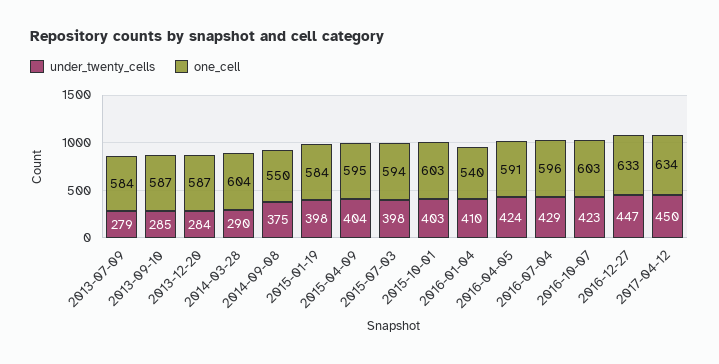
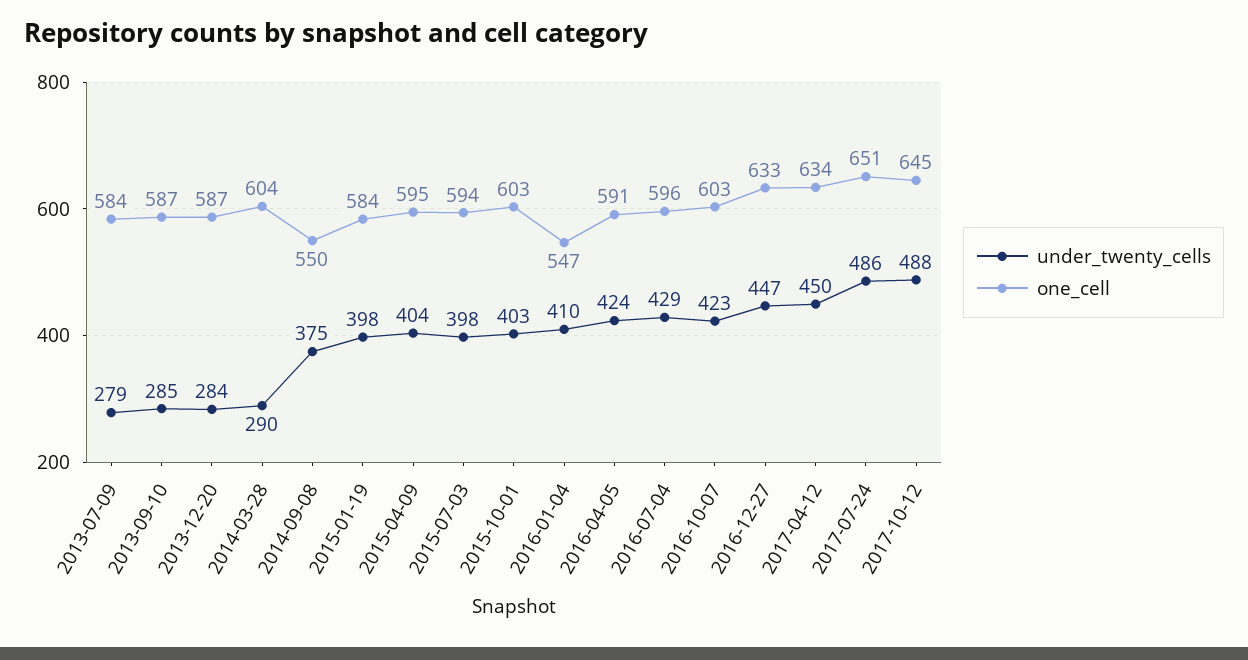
one_cell, 2016-01-04: 540 -> 547
under_twenty_cells, 2017-07-24: none -> 486
one_cell, 2017-07-24: none -> 651
under_twenty_cells, 2017-10-12: none -> 488
one_cell, 2017-10-12: none -> 645

